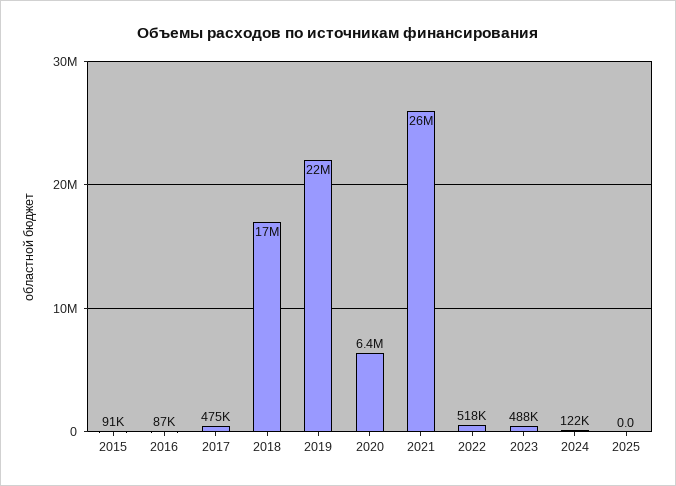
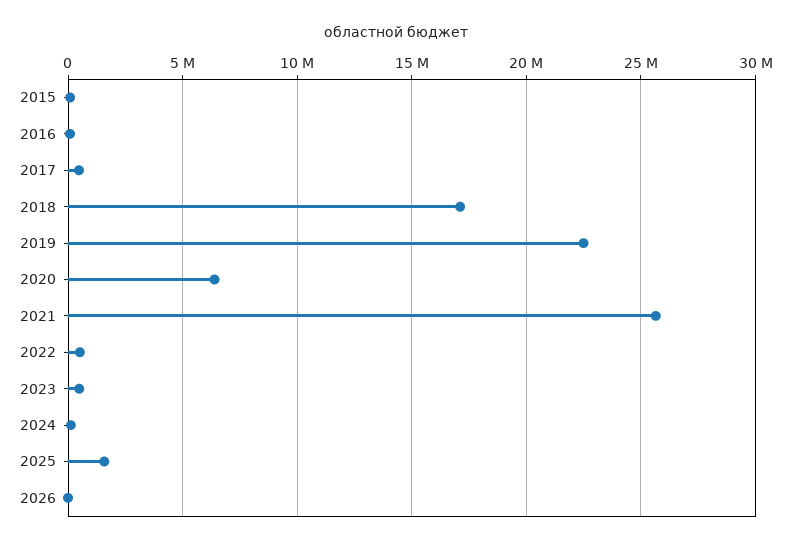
2025: 0 -> 1500000
2026: none -> 0

